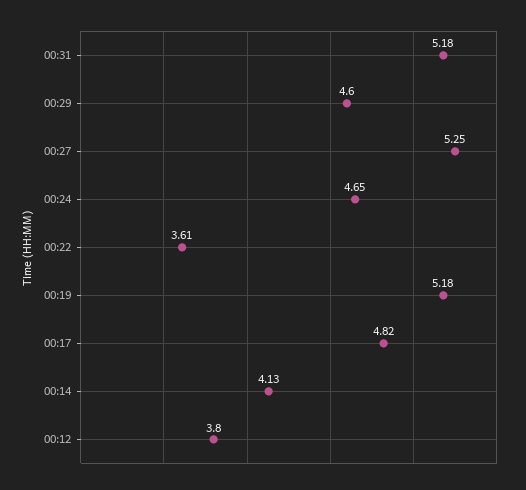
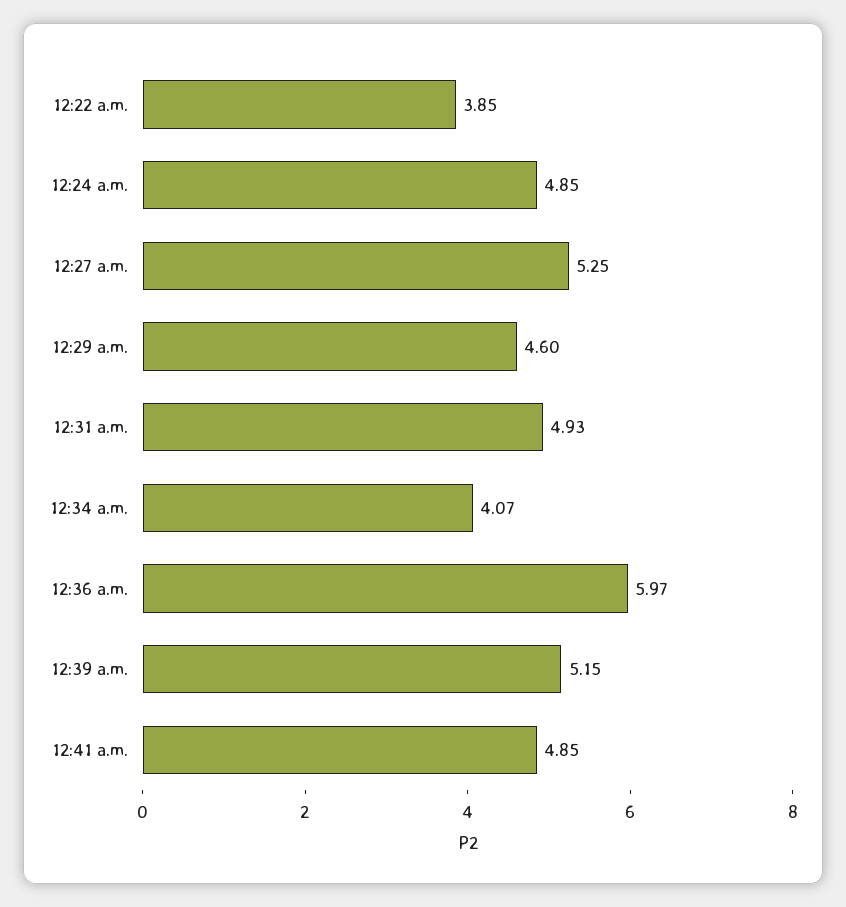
00:31: 5.18 -> 4.93
00:24: 4.65 -> 4.85
00:22: 3.61 -> 3.85
00:19: 5.18 -> none
00:17: 4.82 -> none
00:14: 4.13 -> none
00:12: 3.8 -> none
12:34 a.m.: none -> 4.07
12:36 a.m.: none -> 5.97
12:39 a.m.: none -> 5.15
12:41 a.m.: none -> 4.85

